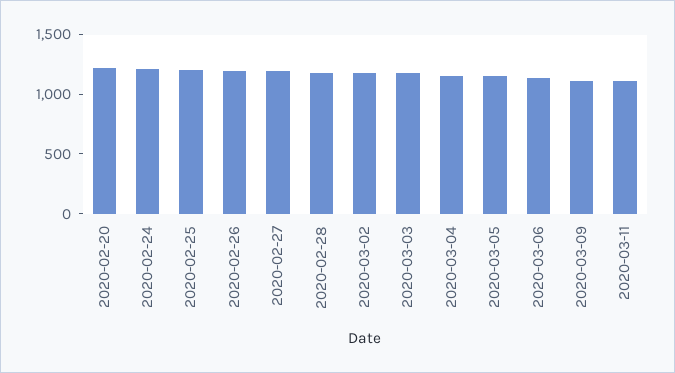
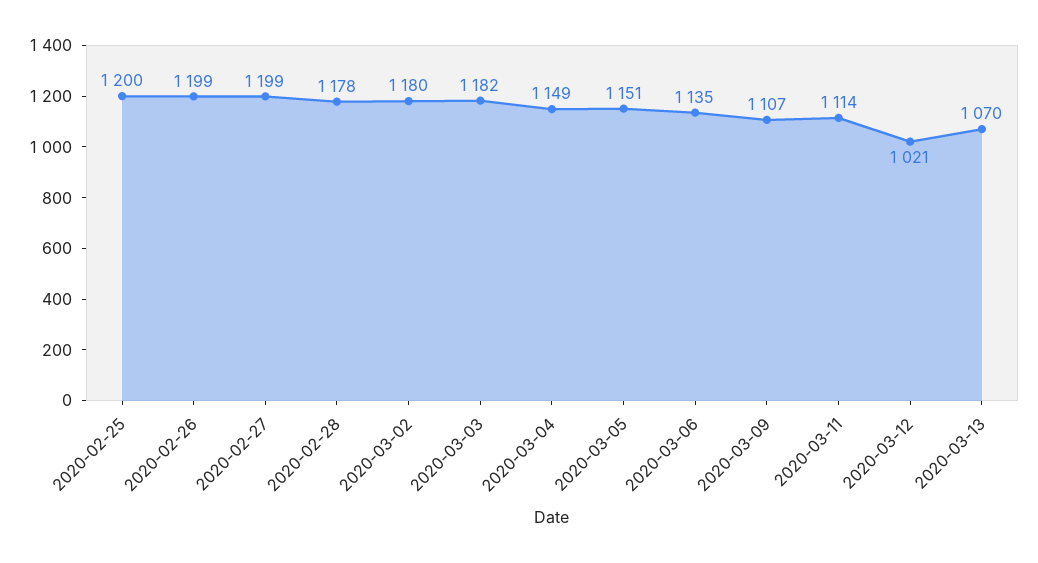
2020-02-20: 1200 -> none
2020-02-24: 1200 -> none
2020-03-12: none -> 1021
2020-03-13: none -> 1070

